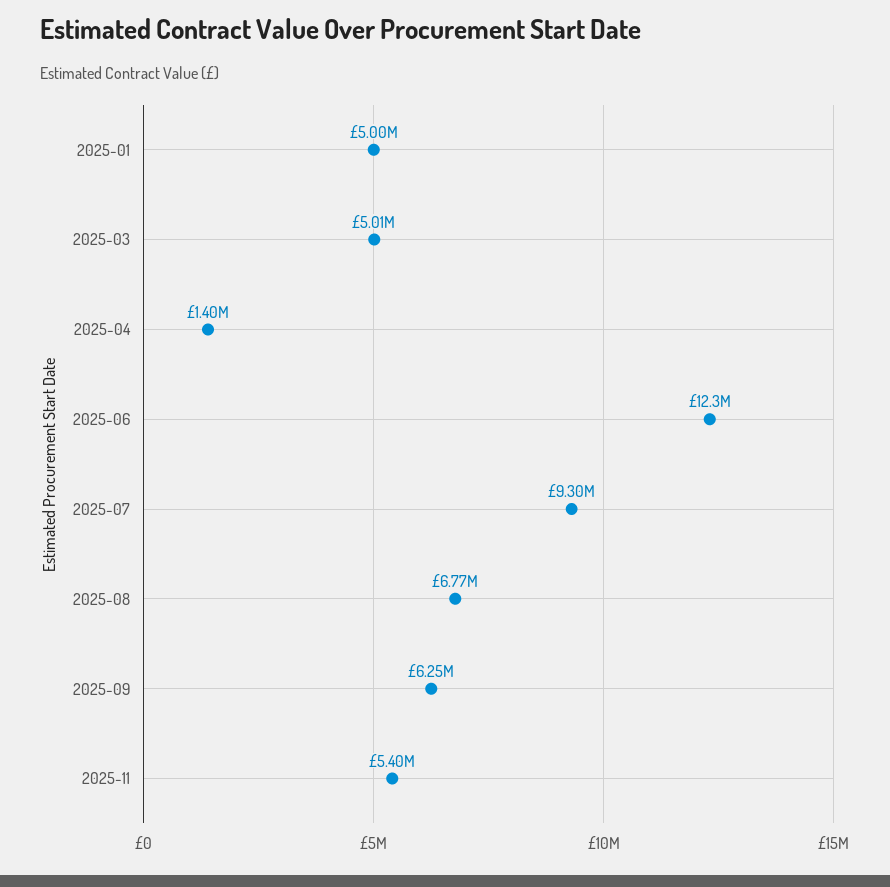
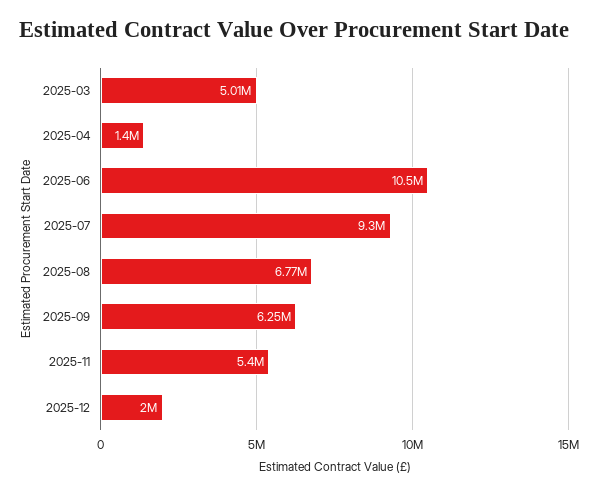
2025-01: 5000000 -> none
2025-06: 12300000 -> 10500000
2025-12: none -> 2000000

